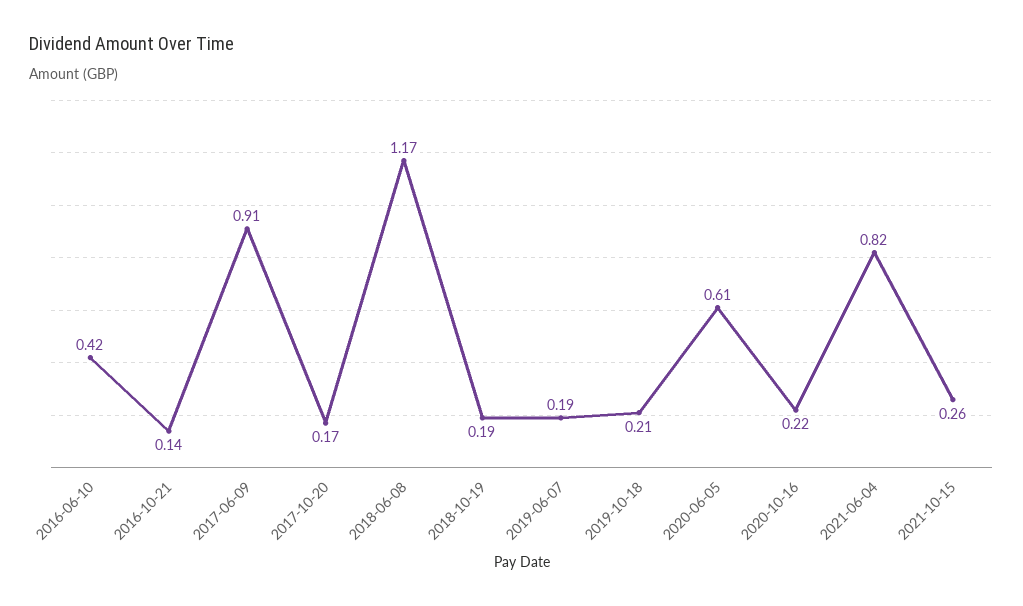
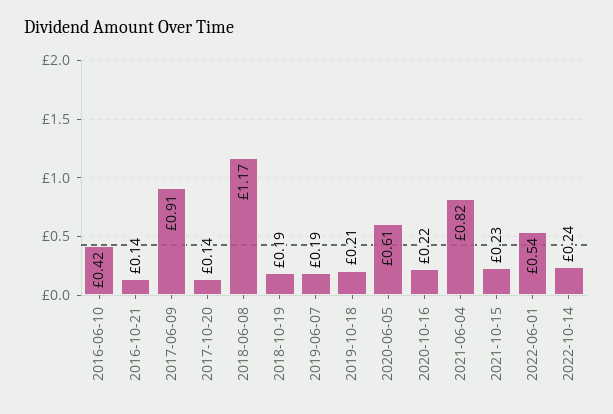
2017-10-20: 0.17 -> 0.14
2021-10-15: 0.26 -> 0.23
2022-06-01: none -> 0.54
2022-10-14: none -> 0.24

